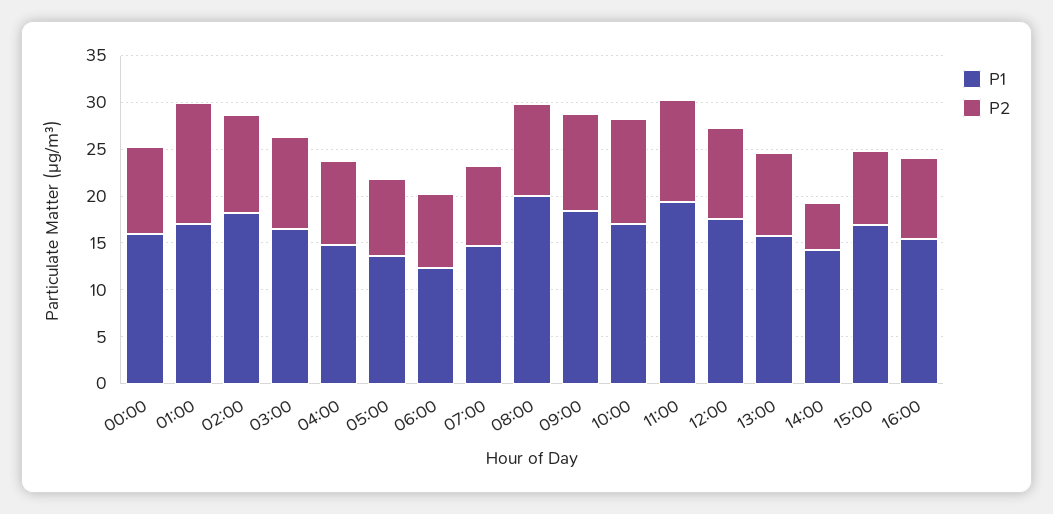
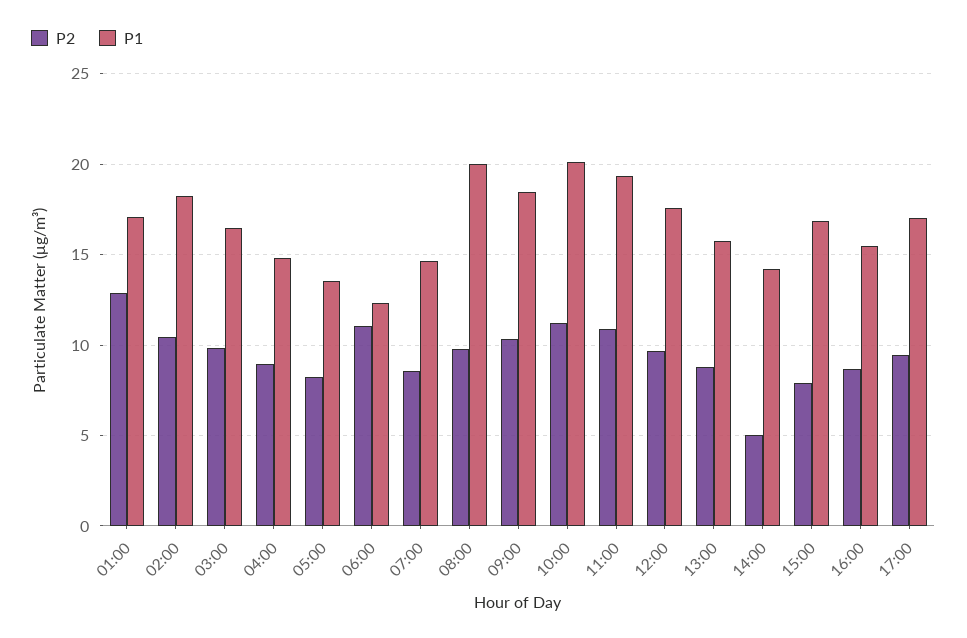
P1, 00:00: 16 -> none
P2, 00:00: 9 -> none
P2, 06:00: 8 -> 11
P1, 10:00: 17 -> 20
P2, 17:00: none -> 9.5
P1, 17:00: none -> 17

